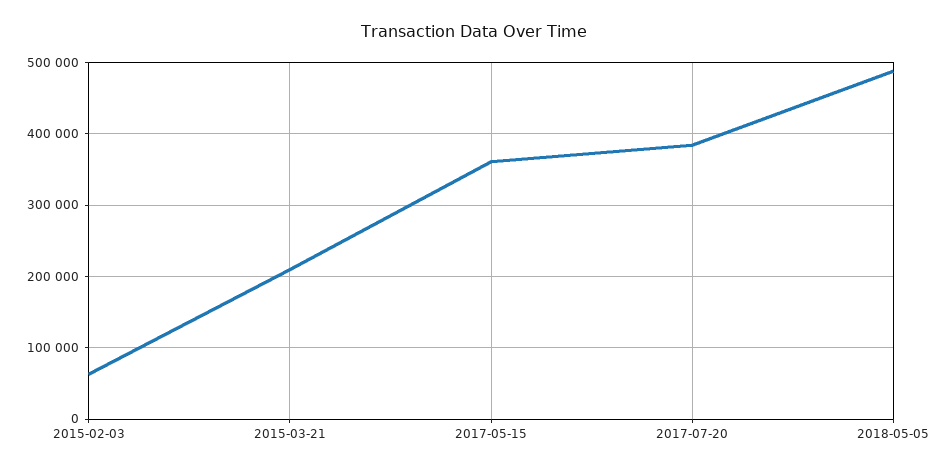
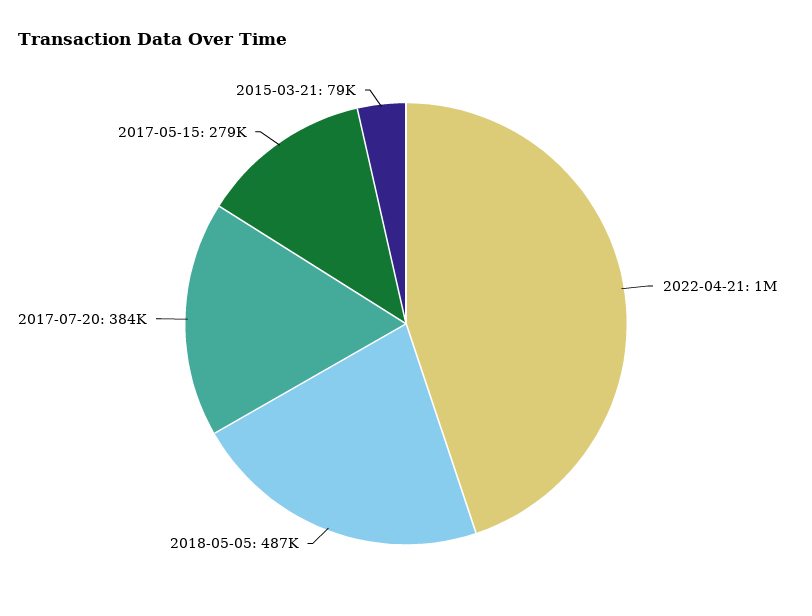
2015-02-03: 60000 -> none
2015-03-21: 210000 -> 79000
2017-05-15: 360000 -> 279000
2022-04-21: none -> 1000000

